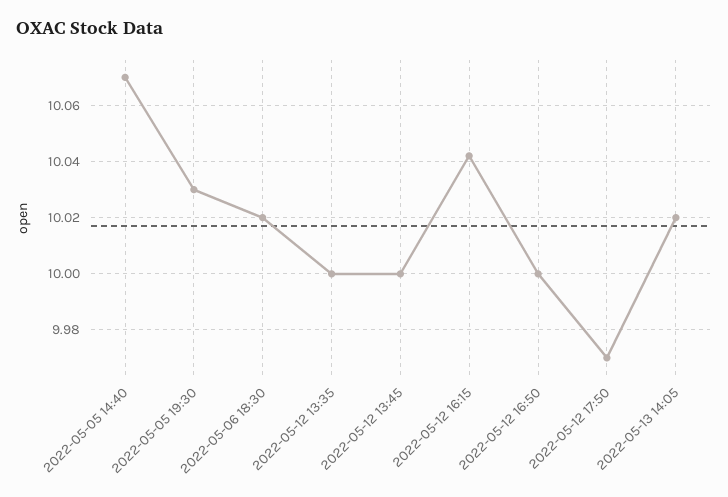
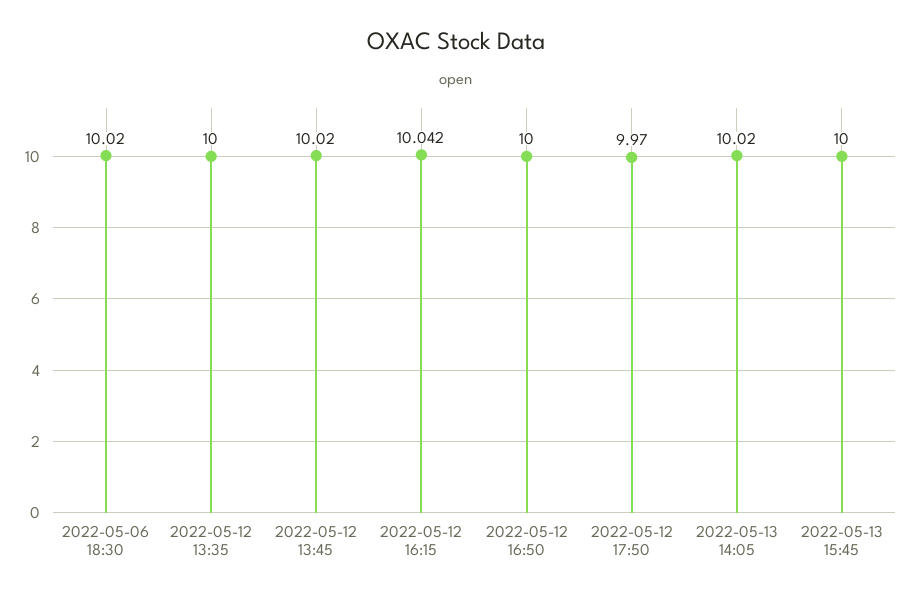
2022-05-05 14:40: 10.07 -> none
2022-05-05 19:30: 10.03 -> none
2022-05-12 13:45: 10 -> 10.02
2022-05-13 15:45: none -> 10

